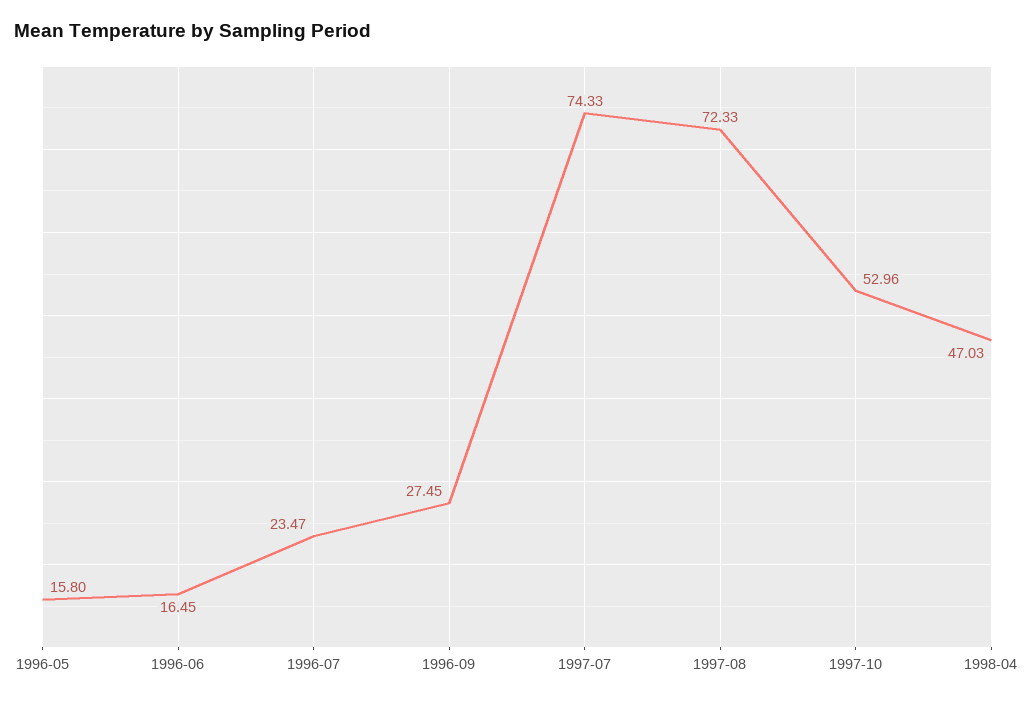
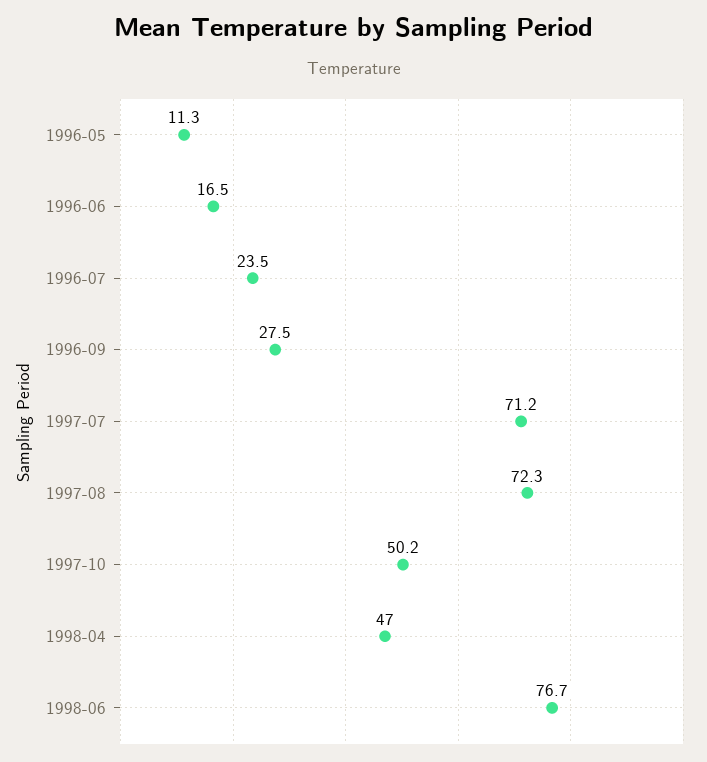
1996-05: 15.8 -> 11.3
1997-07: 74.33 -> 71.2
1997-10: 52.96 -> 50.2
1998-06: none -> 76.7

